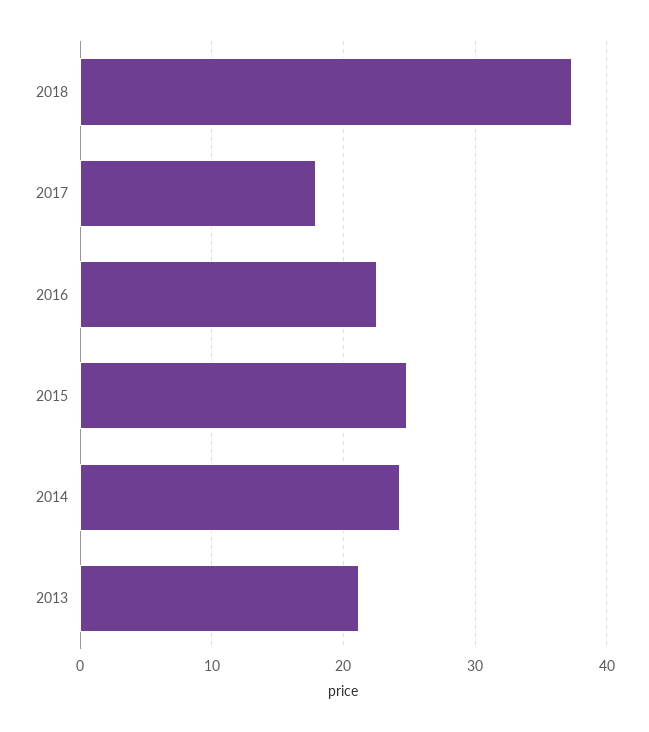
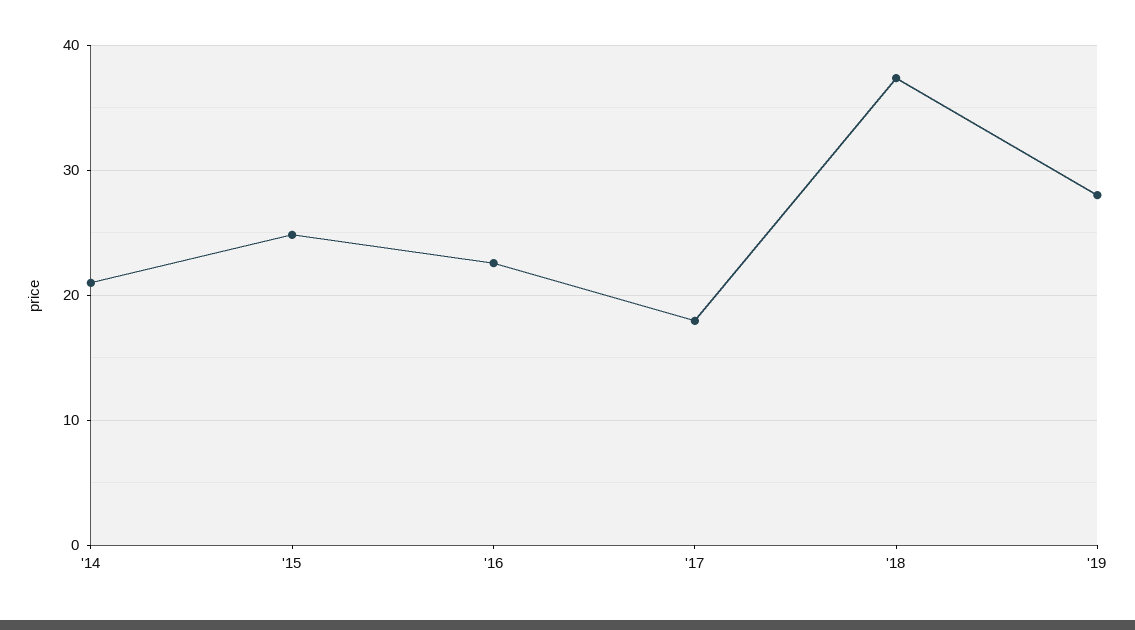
2014: 24 -> 21
2013: 21 -> none
'19: none -> 28

